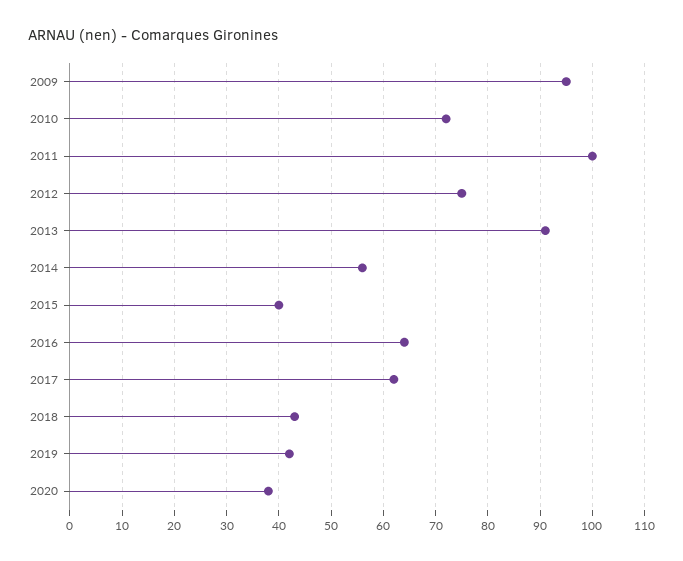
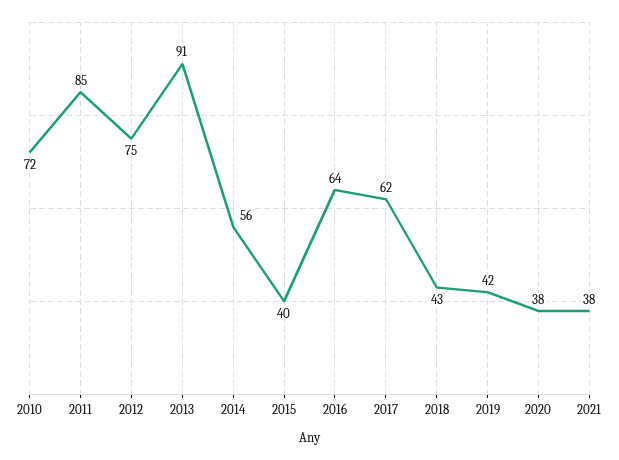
2009: 95 -> none
2011: 100 -> 85
2021: none -> 38

